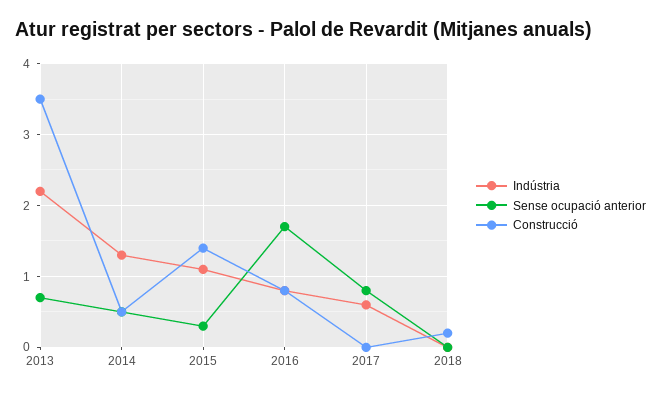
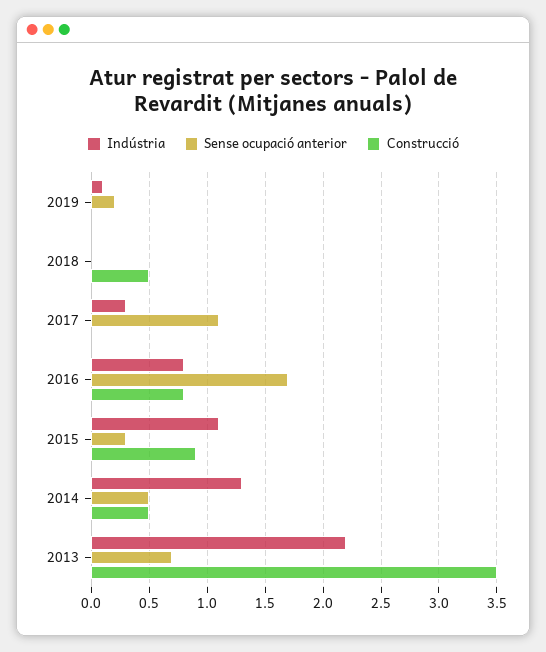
Construcció, 2015: 1.4 -> 0.9
Indústria, 2017: 0.6 -> 0.3
Sense ocupació anterior, 2017: 0.8 -> 1.1
Construcció, 2018: 0.2 -> 0.5
Indústria, 2019: none -> 0.1
Sense ocupació anterior, 2019: none -> 0.2
Construcció, 2019: none -> 0

